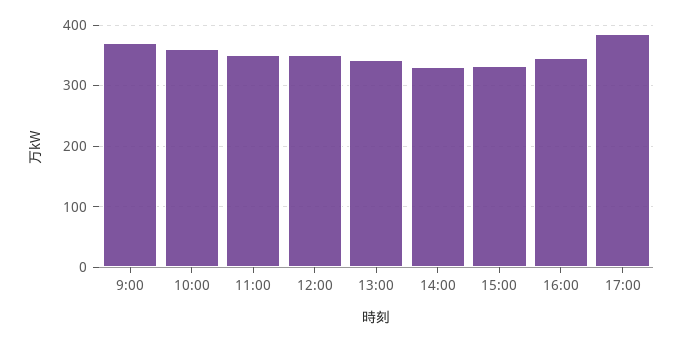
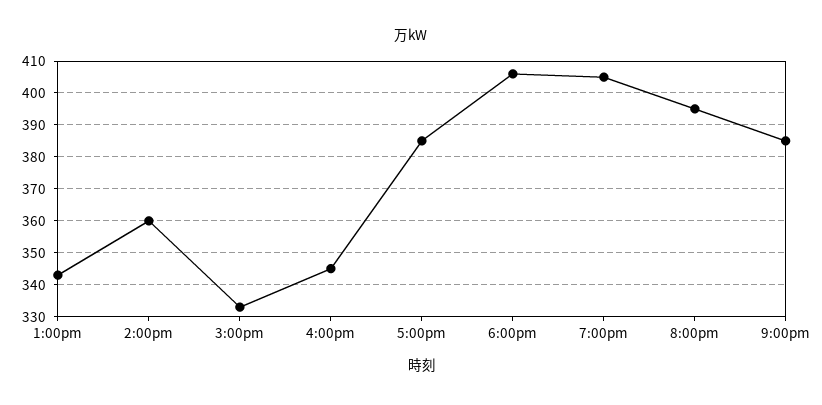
9:00: 370 -> none
10:00: 360 -> none
11:00: 350 -> none
12:00: 350 -> none
14:00: 330 -> 360
6:00pm: none -> 405
7:00pm: none -> 405
8:00pm: none -> 395
9:00pm: none -> 385

